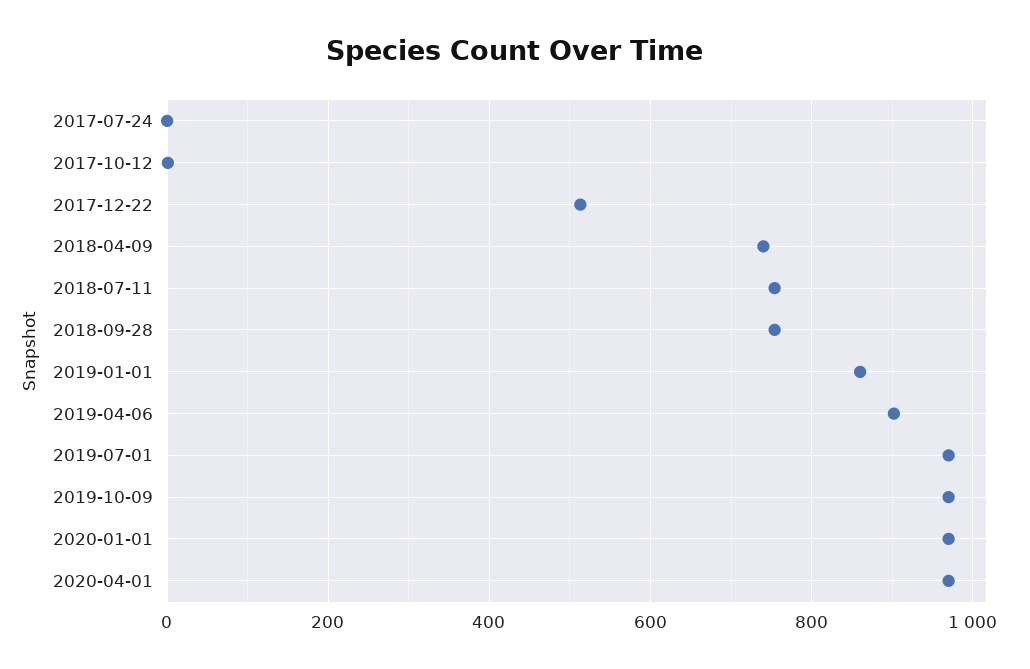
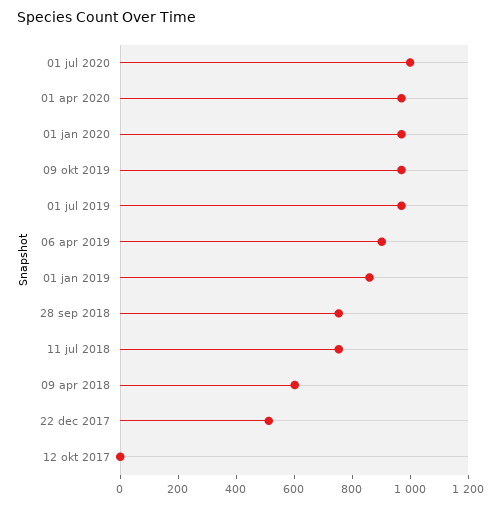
2017-07-24: 0 -> none
2018-04-09: 740 -> 600
01 jul 2020: none -> 1000

